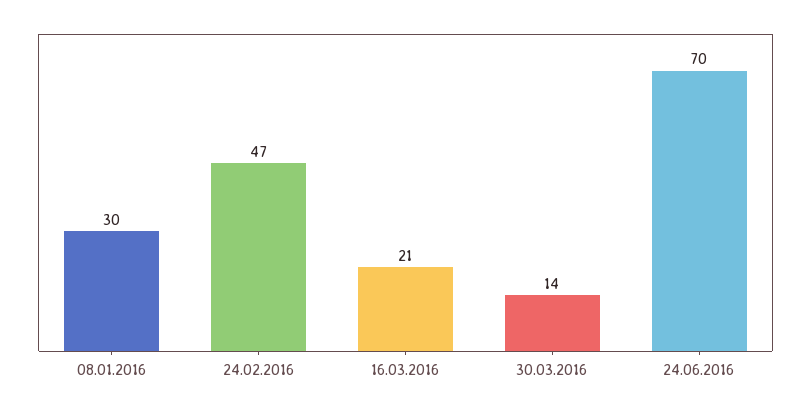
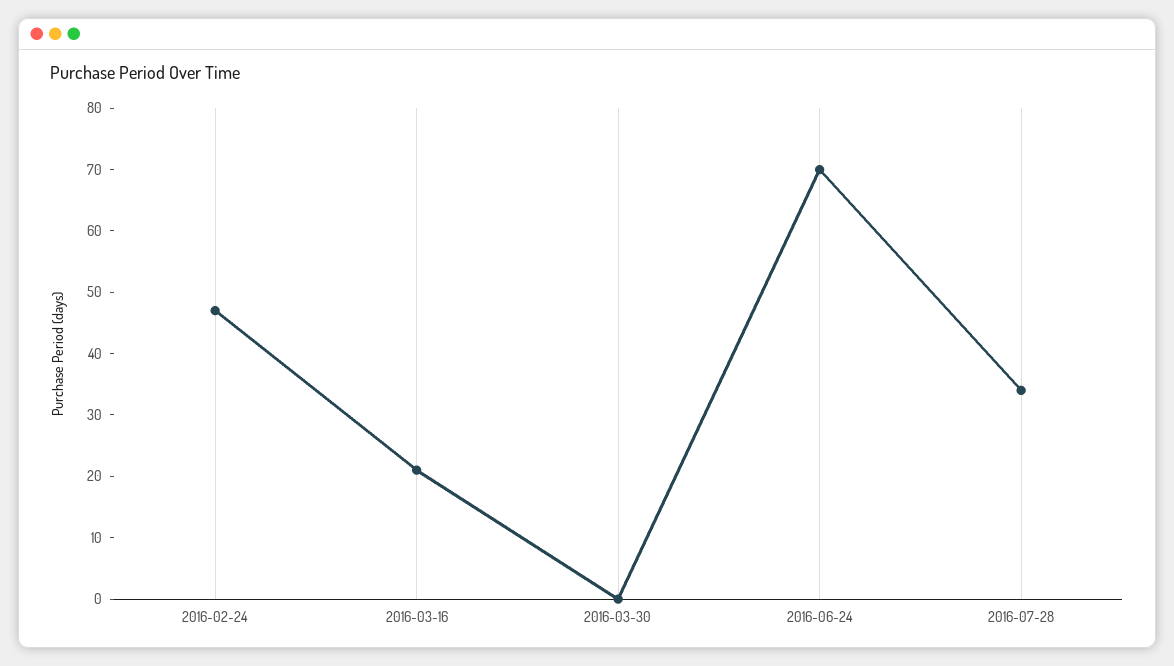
08.01.2016: 30 -> none
30.03.2016: 14 -> 0
2016-07-28: none -> 35

